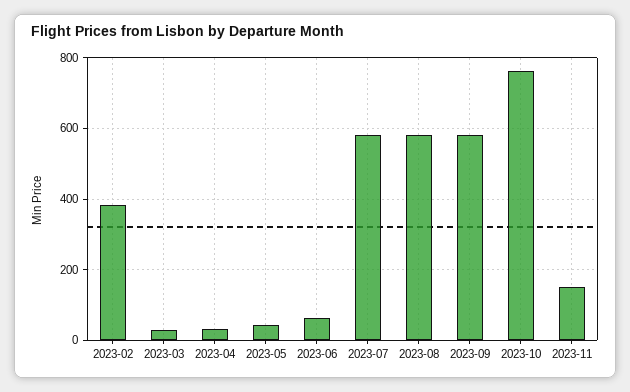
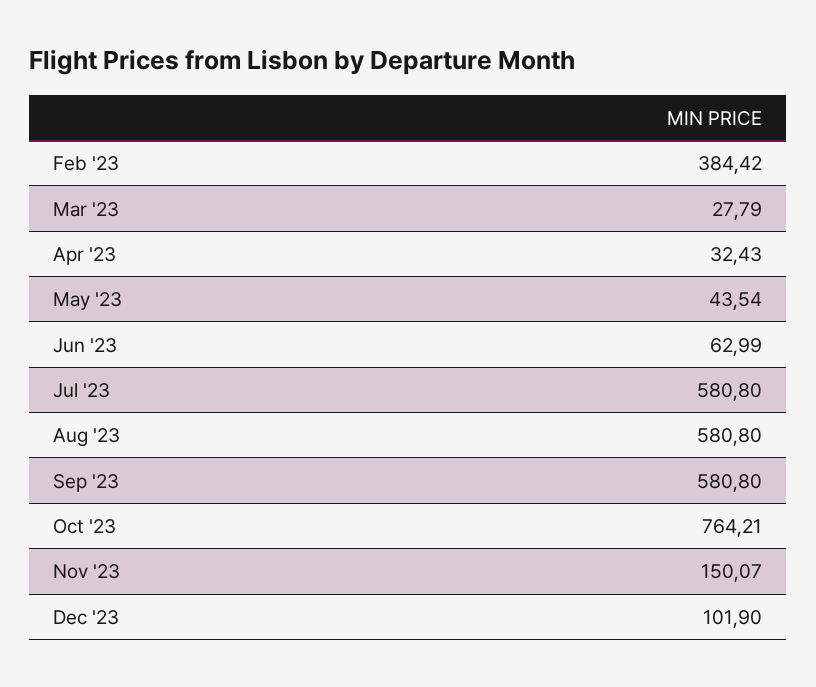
Dec '23: none -> 101.9

